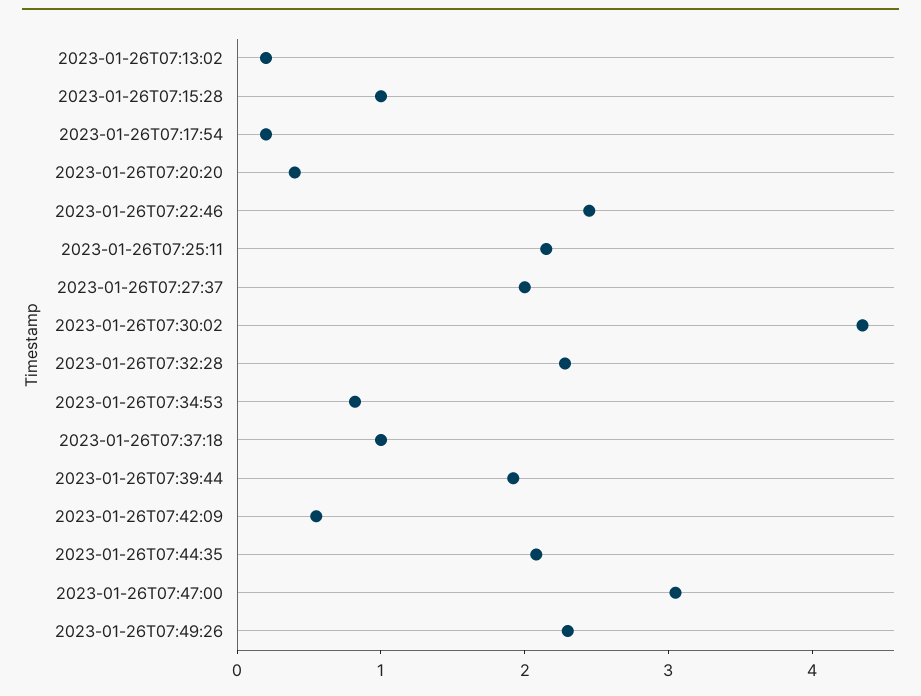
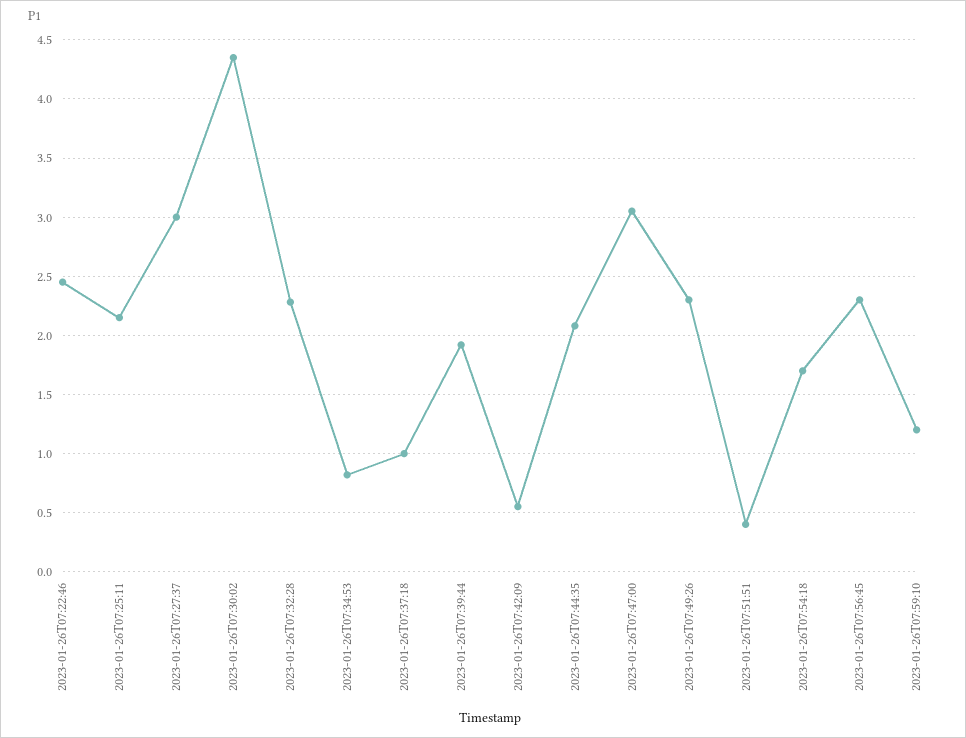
2023-01-26T07:13:02: 0.2 -> none
2023-01-26T07:15:28: 1 -> none
2023-01-26T07:17:54: 0.2 -> none
2023-01-26T07:20:20: 0.4 -> none
2023-01-26T07:27:37: 2 -> 3
2023-01-26T07:51:51: none -> 0.4
2023-01-26T07:54:18: none -> 1.7
2023-01-26T07:56:45: none -> 2.3
2023-01-26T07:59:10: none -> 1.2

